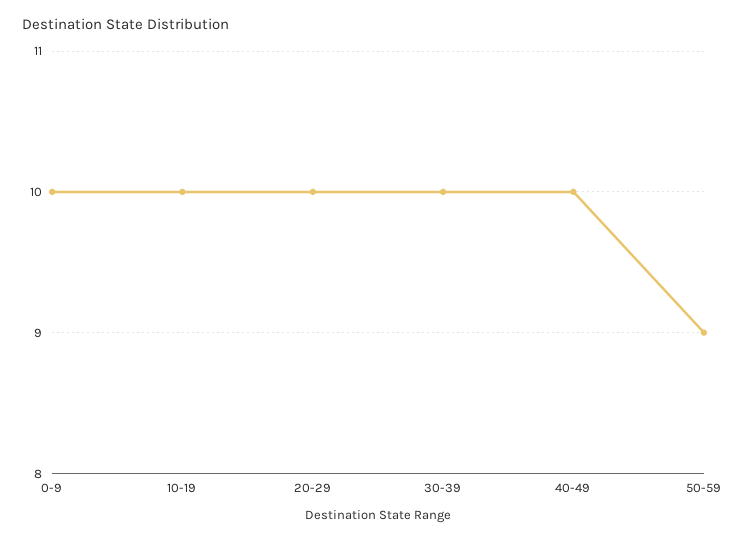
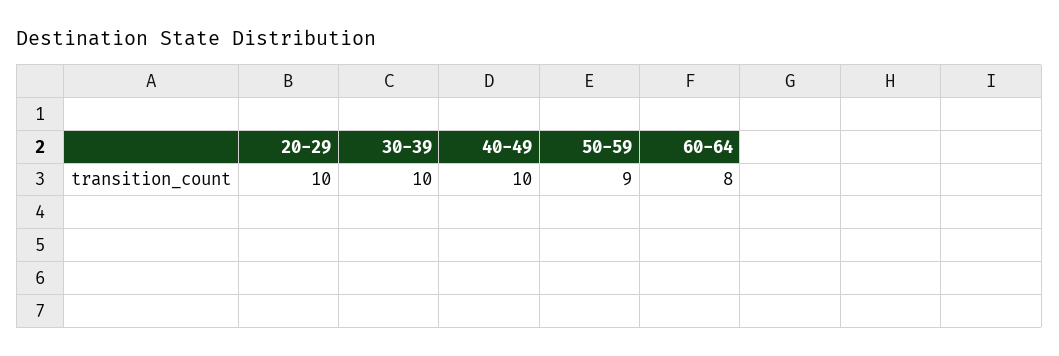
0-9: 10 -> none
10-19: 10 -> none
60-64: none -> 8

